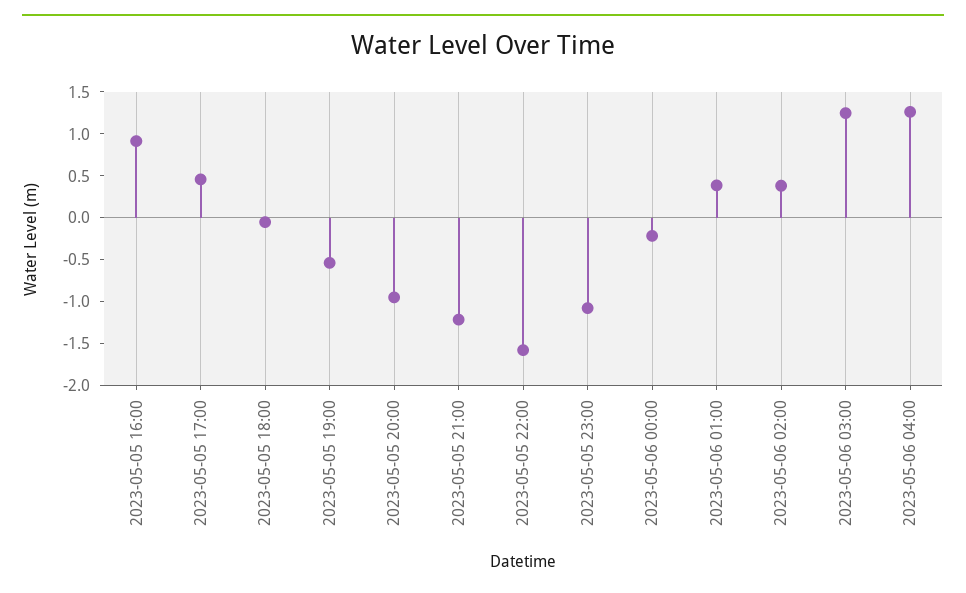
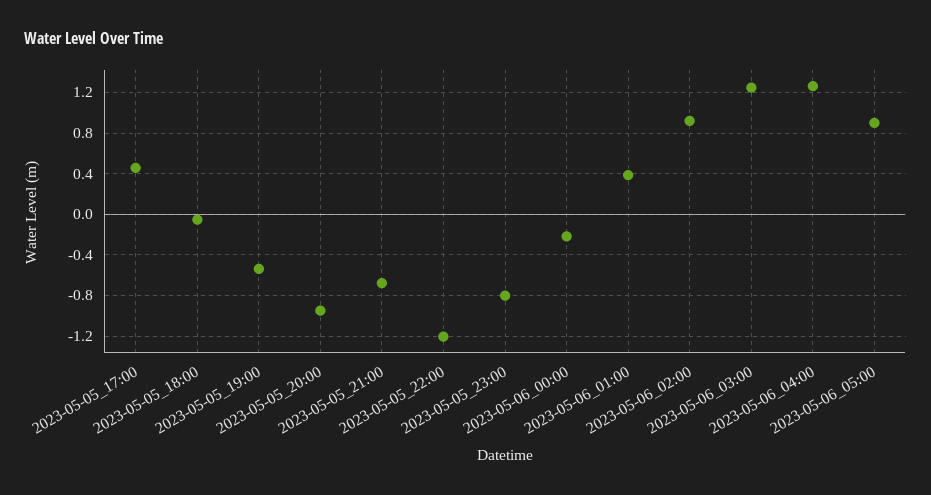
2023-05-05 16:00: 0.9 -> none
2023-05-05 21:00: -1.2 -> -0.7
2023-05-05 22:00: -1.6 -> -1.2
2023-05-05 23:00: -1.1 -> -0.8
2023-05-06 02:00: 0.4 -> 0.9
2023-05-06_05:00: none -> 0.9

